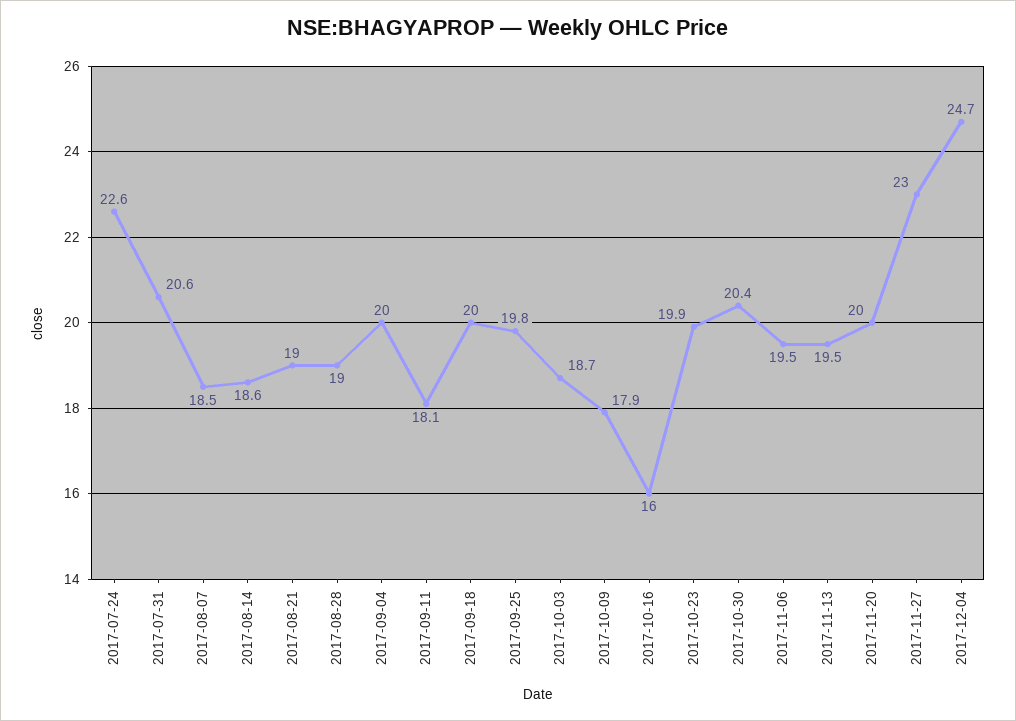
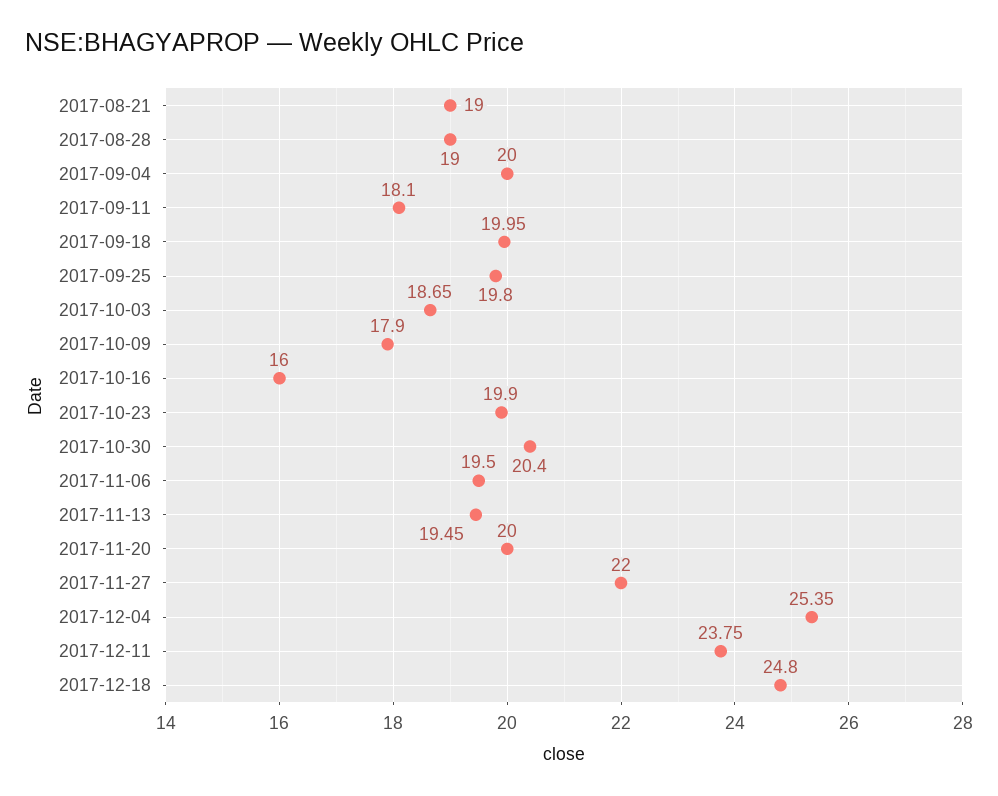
2017-07-24: 22.6 -> none
2017-07-31: 20.6 -> none
2017-08-07: 18.5 -> none
2017-08-14: 18.6 -> none
2017-11-27: 23 -> 22
2017-12-04: 24.7 -> 25.35
2017-12-11: none -> 23.75
2017-12-18: none -> 24.8

